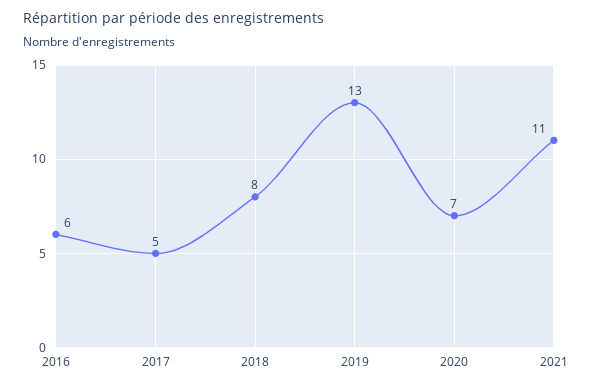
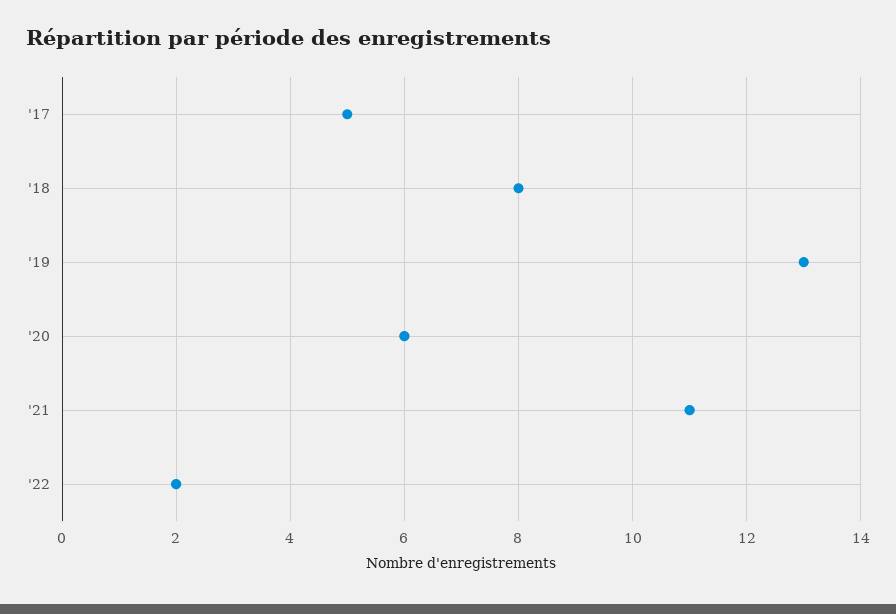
2016: 6 -> none
2020: 7 -> 6
'22: none -> 2

